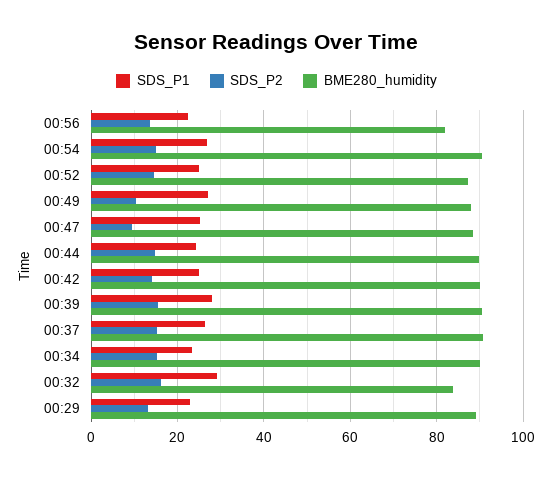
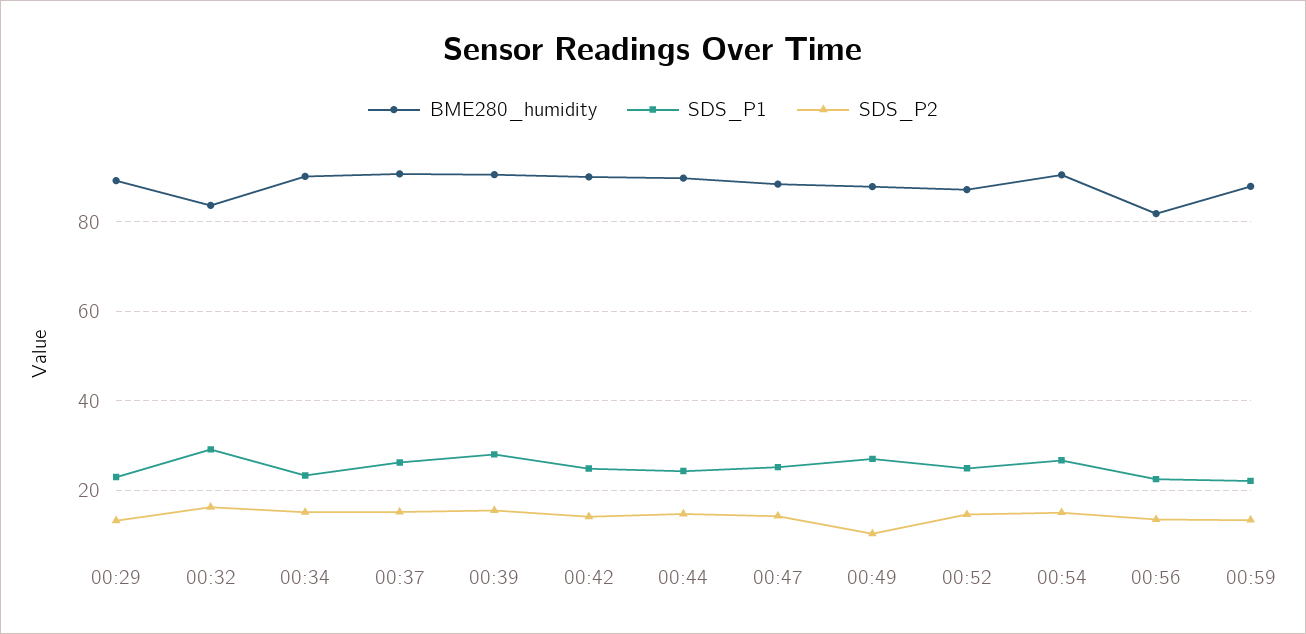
SDS_P2, 00:47: 10 -> 14
BME280_humidity, 00:59: none -> 88
SDS_P1, 00:59: none -> 22
SDS_P2, 00:59: none -> 14

